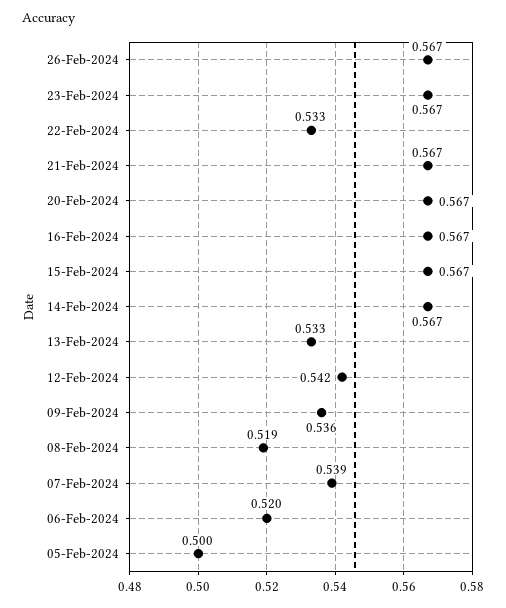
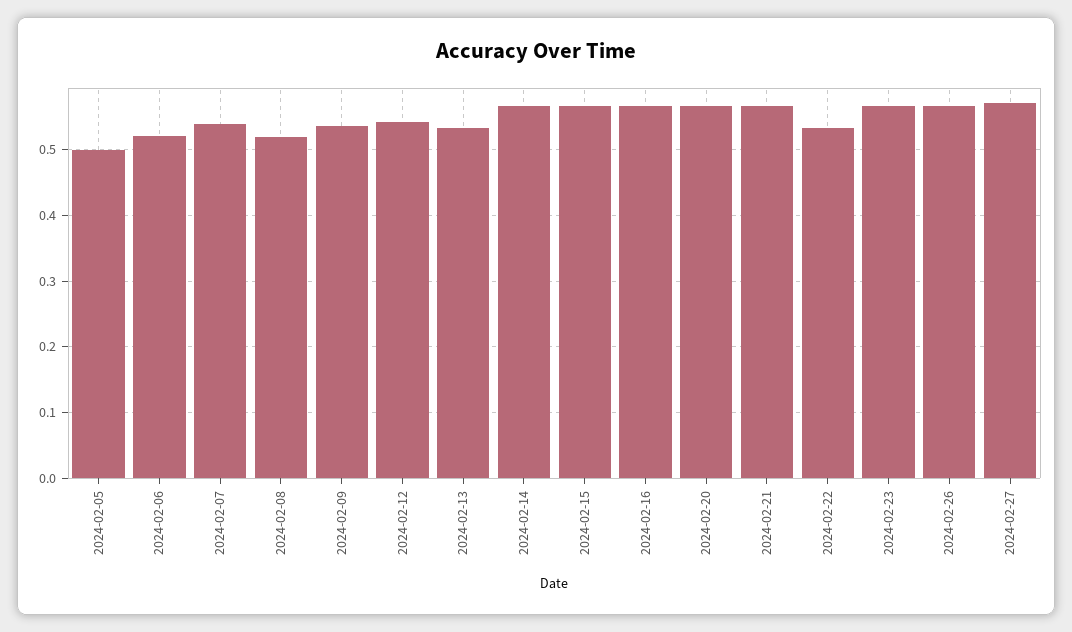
2024-02-27: none -> 0.57

